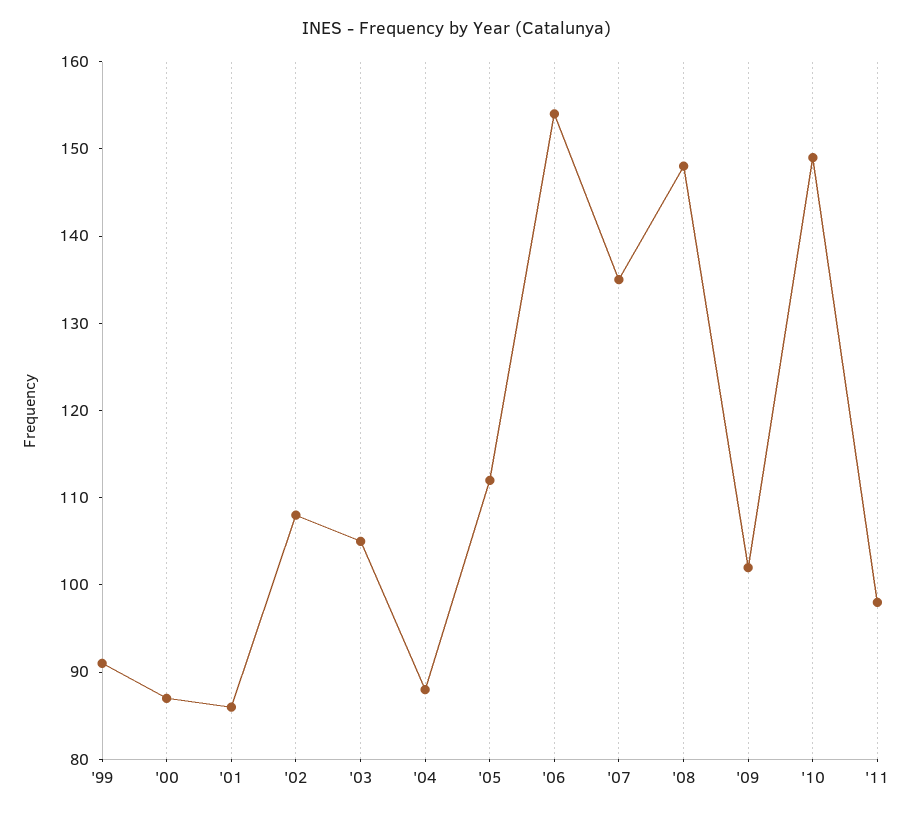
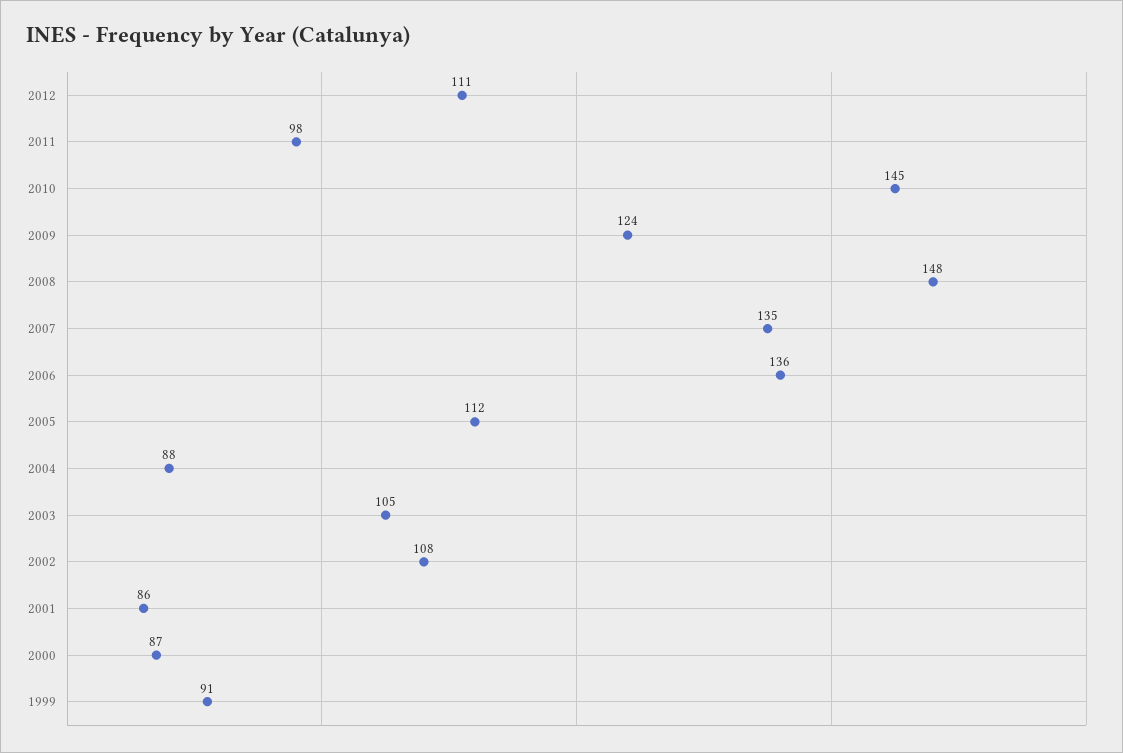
'06: 154 -> 136
'09: 102 -> 124
'10: 149 -> 145
2012: none -> 111

